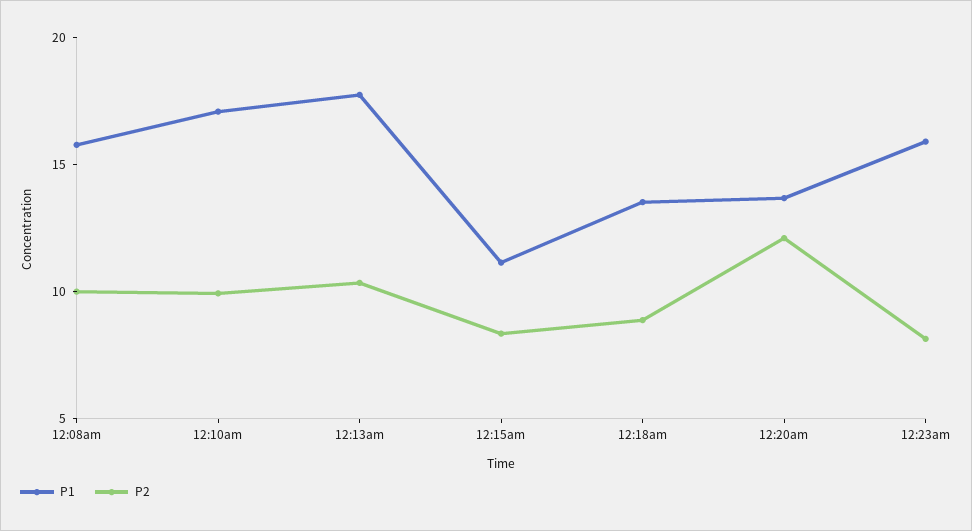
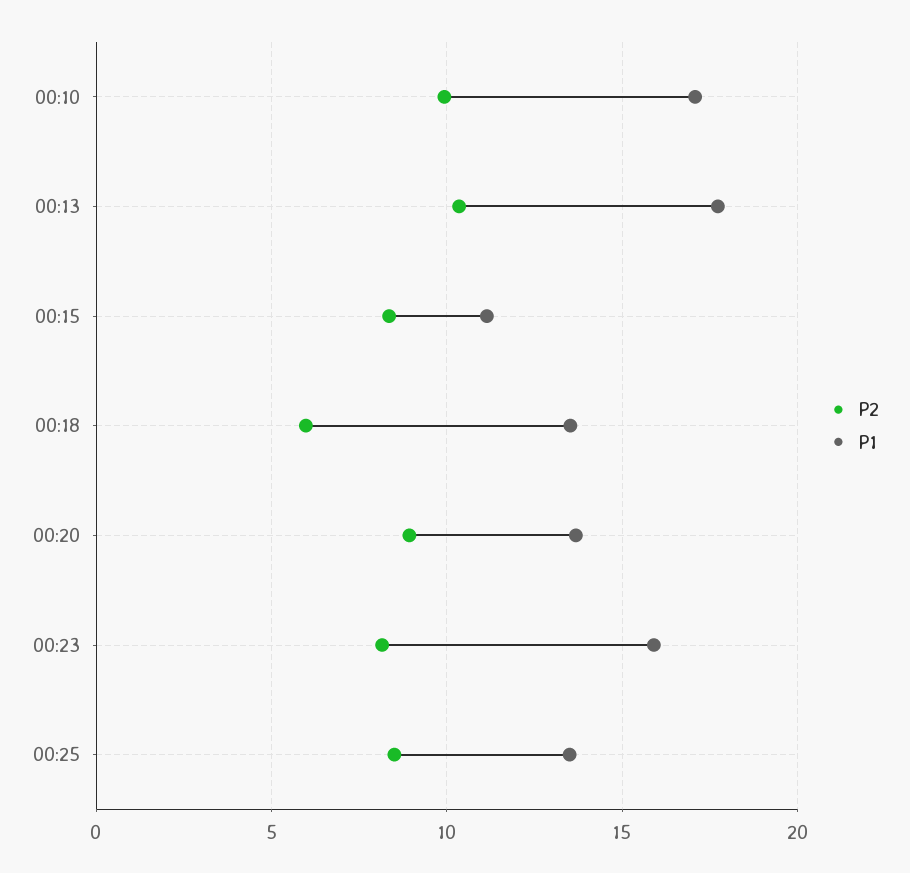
P1, 12:08am: 16 -> none
P2, 12:08am: 10 -> none
P2, 12:18am: 9 -> 6
P2, 12:20am: 12 -> 9
P2, 00:25: none -> 8.5
P1, 00:25: none -> 13.5

